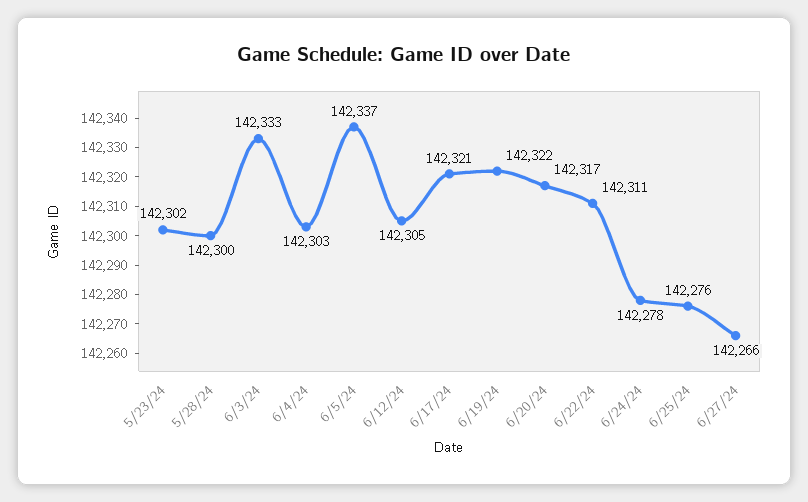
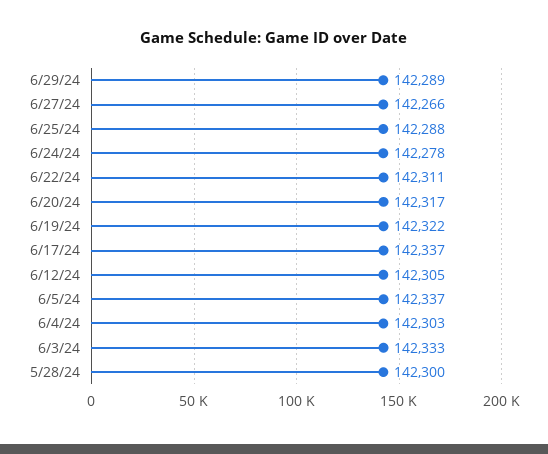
5/23/24: 142302 -> none
6/17/24: 142321 -> 142337
6/25/24: 142276 -> 142288
6/29/24: none -> 142289

